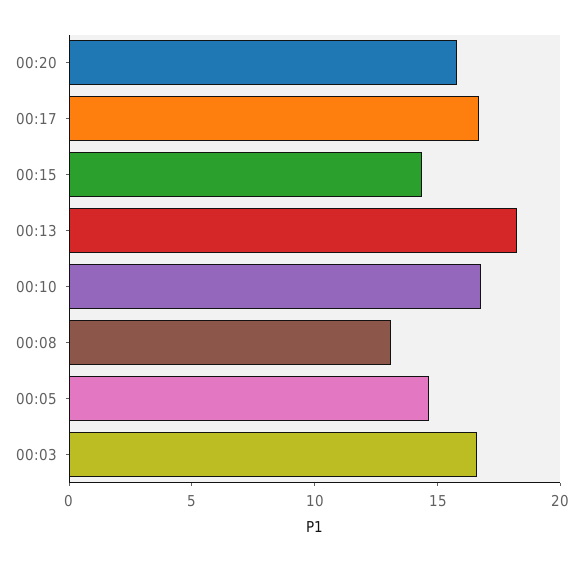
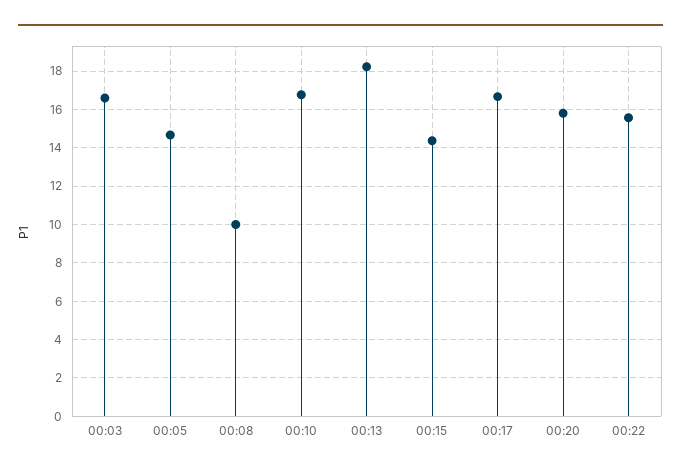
00:08: 13 -> 10
00:22: none -> 15.5

